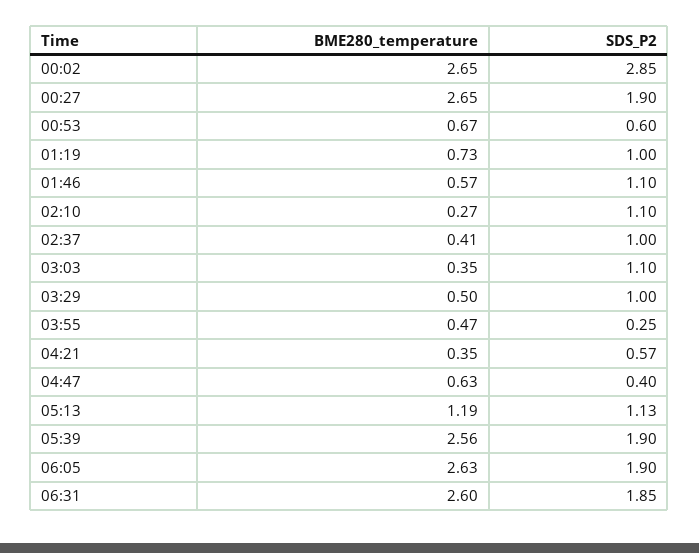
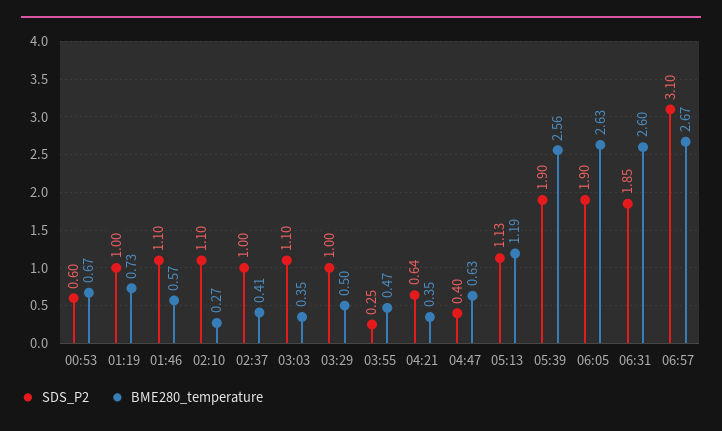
BME280_temperature, 00:02: 2.65 -> none
SDS_P2, 00:02: 2.85 -> none
BME280_temperature, 00:27: 2.65 -> none
SDS_P2, 00:27: 1.9 -> none
SDS_P2, 04:21: 0.57 -> 0.64
SDS_P2, 06:57: none -> 3.1
BME280_temperature, 06:57: none -> 2.67

